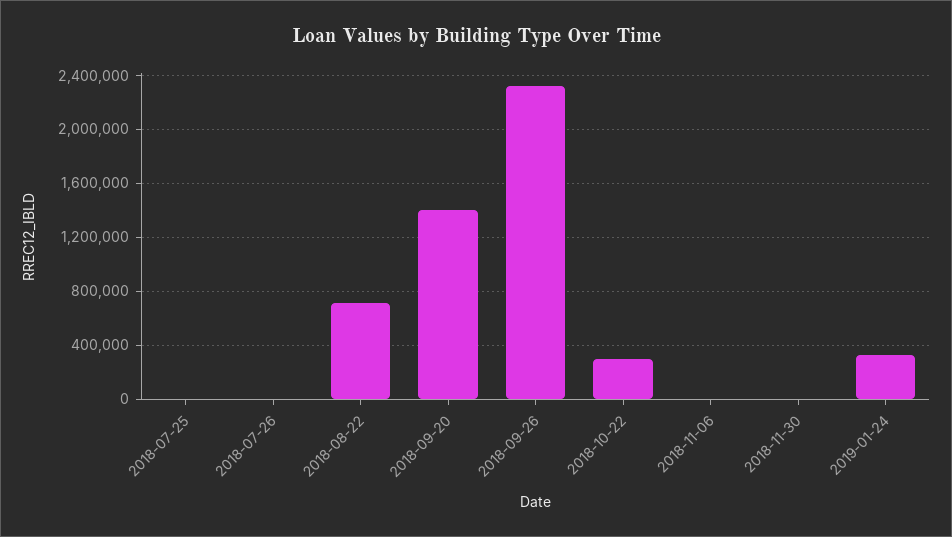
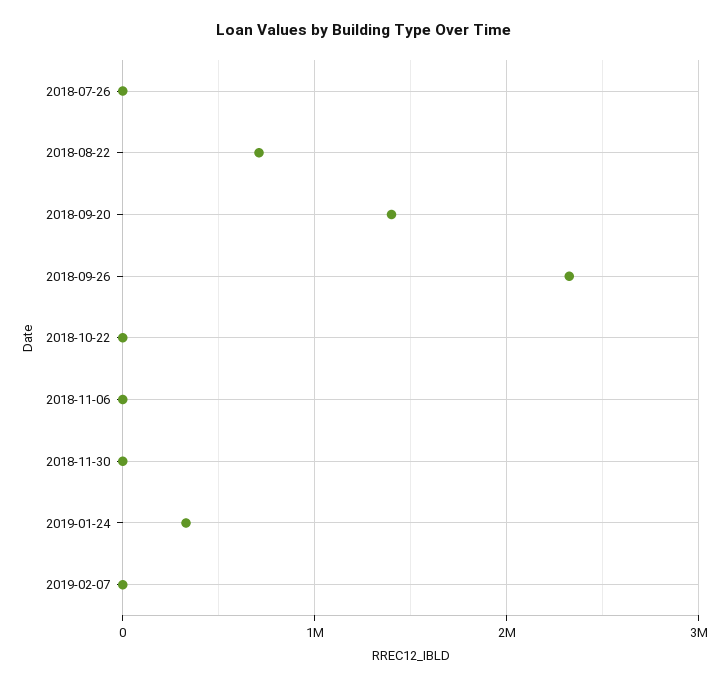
2018-07-25: 0 -> none
2018-10-22: 300000 -> 0
2019-02-07: none -> 0

